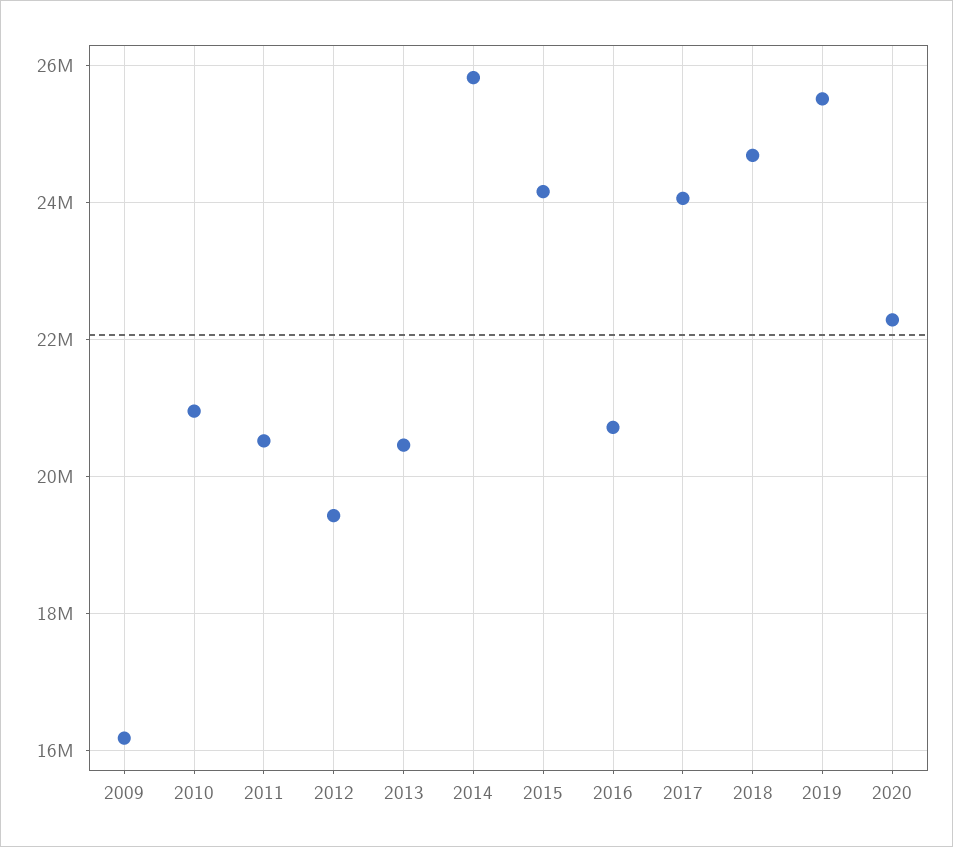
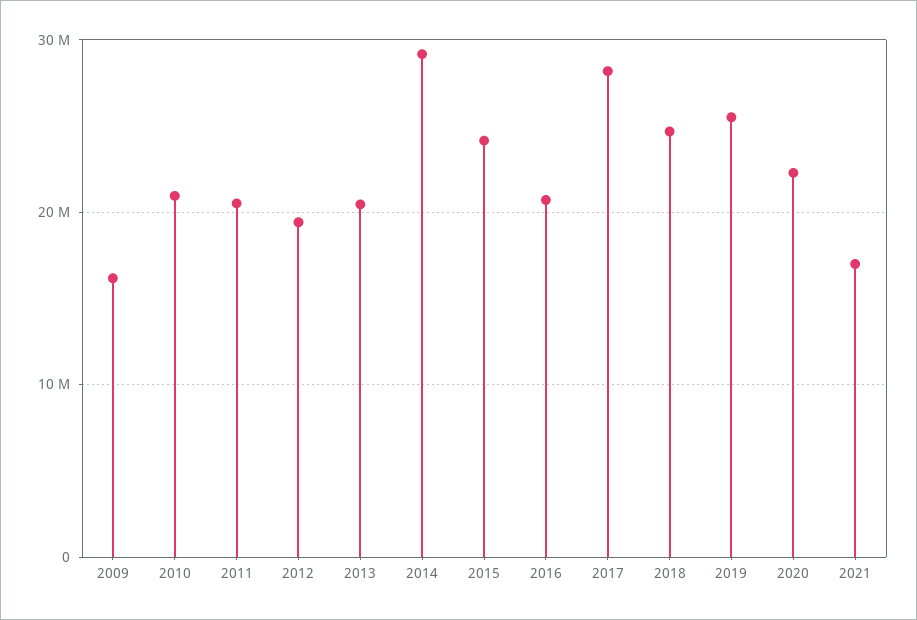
2014: 25800000 -> 29000000
2017: 24000000 -> 28000000
2021: none -> 17000000

